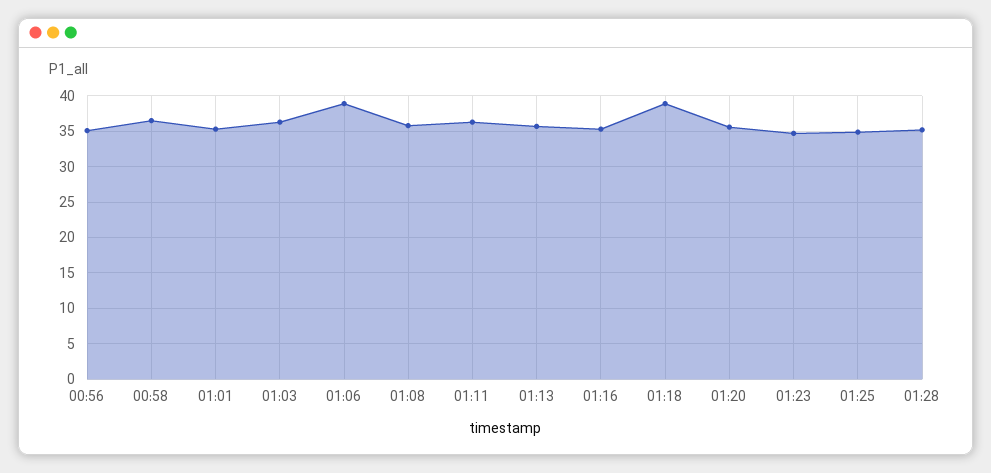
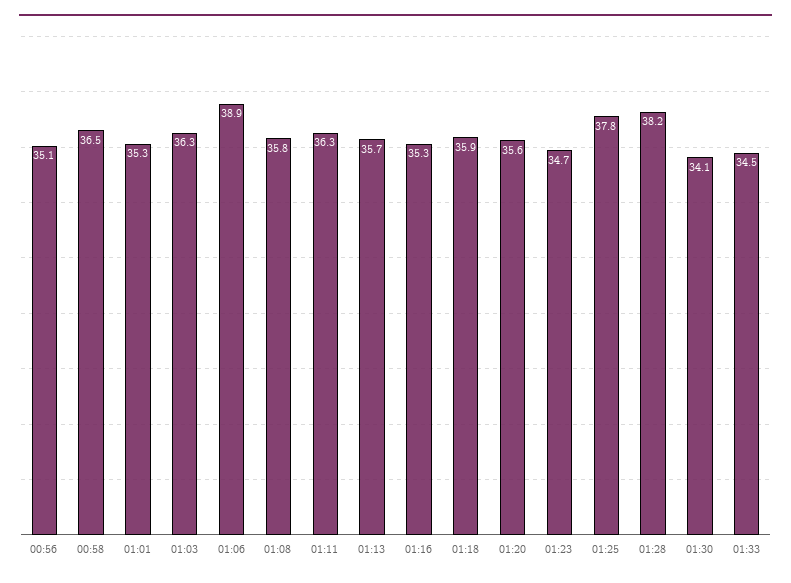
01:18: 39 -> 35.9
01:25: 35 -> 37.8
01:28: 35 -> 38.2
01:30: none -> 34.1
01:33: none -> 34.5

